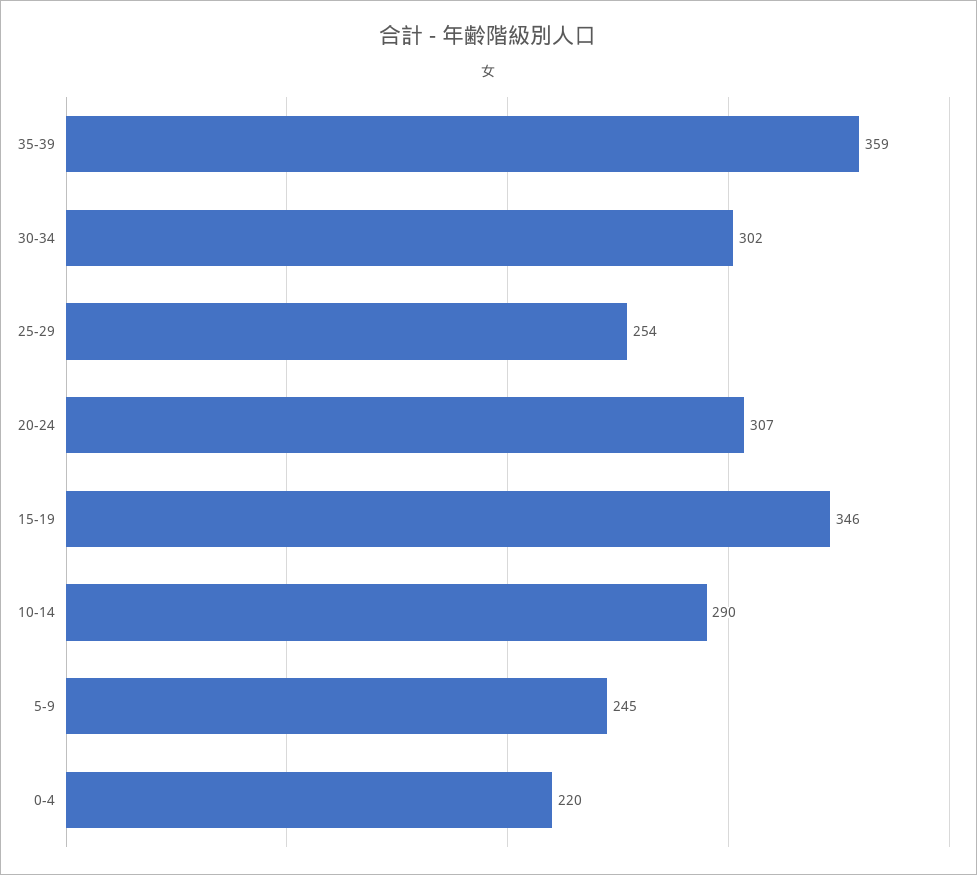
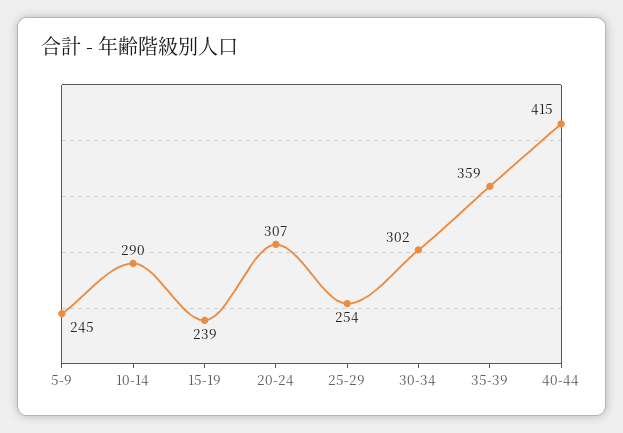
15-19: 346 -> 239
0-4: 220 -> none
40-44: none -> 415

